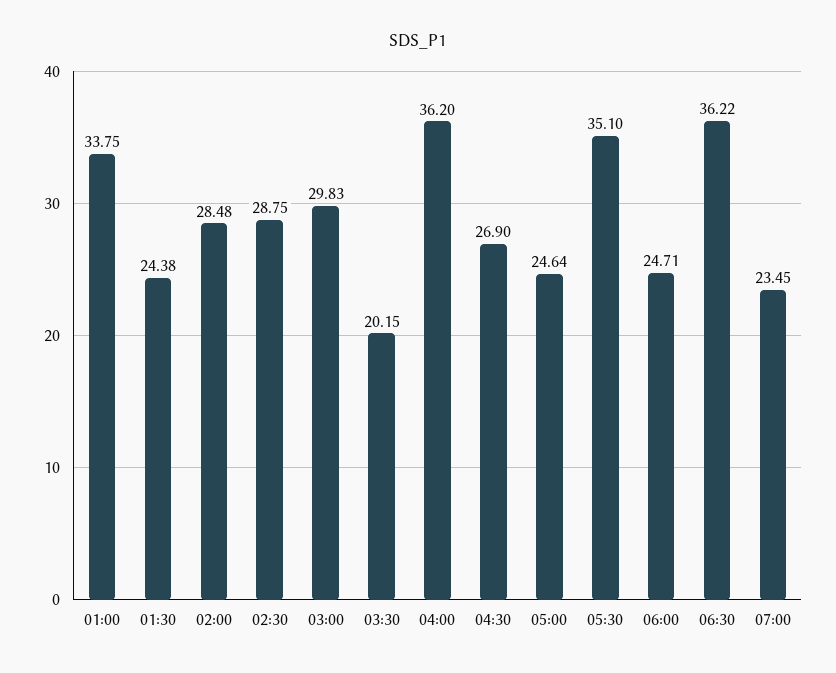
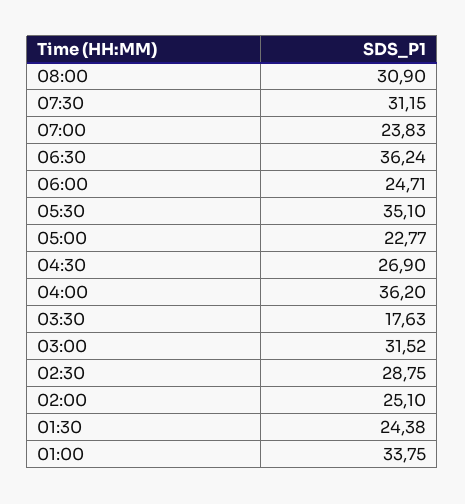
02:00: 28.48 -> 25.1
03:00: 29.83 -> 31.52
03:30: 20.15 -> 17.63
05:00: 24.64 -> 22.77
06:30: 36.22 -> 36.24
07:00: 23.45 -> 23.83
08:00: none -> 30.9
07:30: none -> 31.15

